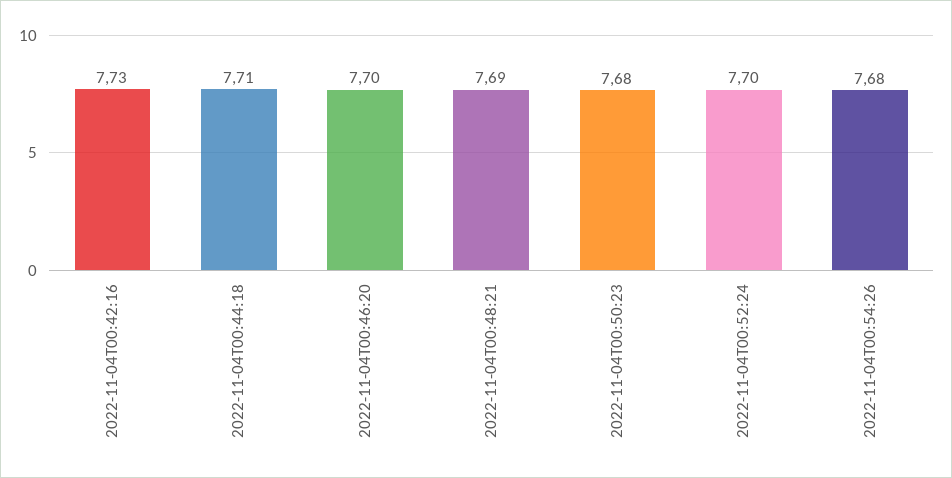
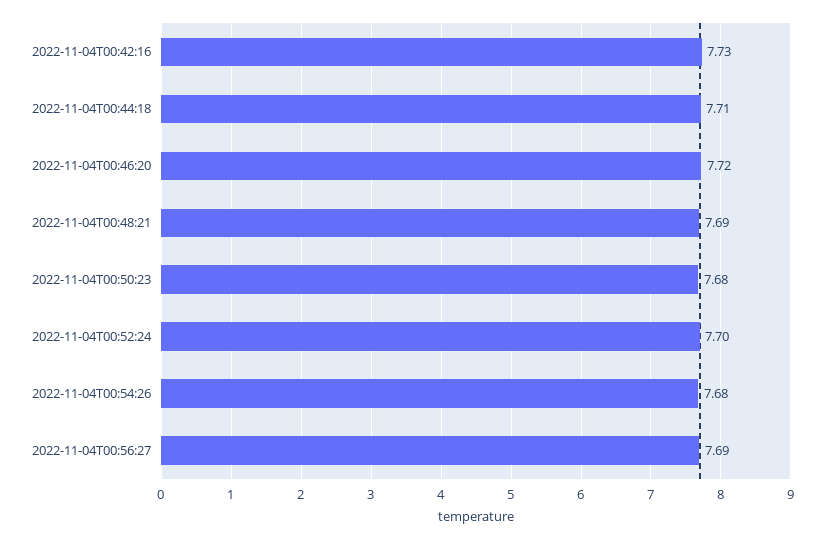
2022-11-04T00:46:20: 7.7 -> 7.72
2022-11-04T00:56:27: none -> 7.69

